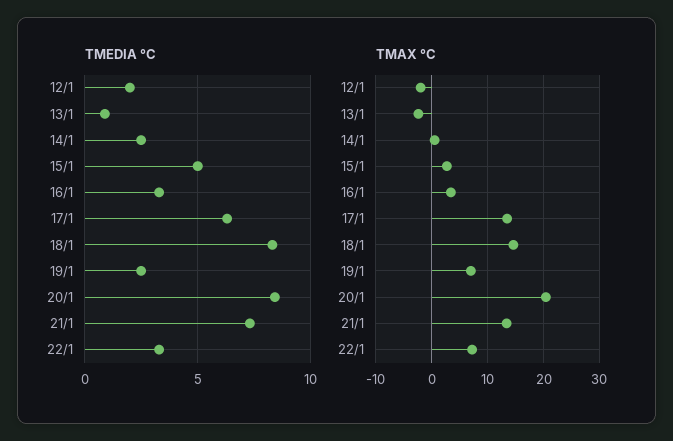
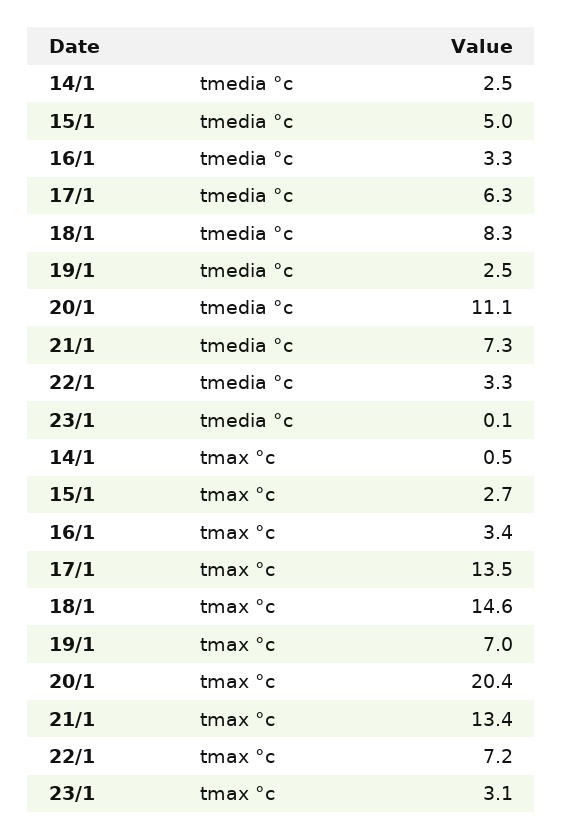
TMEDIA °C, 12/1: 2 -> none
TMEDIA °C, 13/1: 1 -> none
TMEDIA °C, 20/1: 8.5 -> 11.1
TMAX °C, 12/1: -2 -> none
TMAX °C, 13/1: -2 -> none
TMEDIA °C, 23/1: none -> 0.1
TMAX °C, 23/1: none -> 3.1

